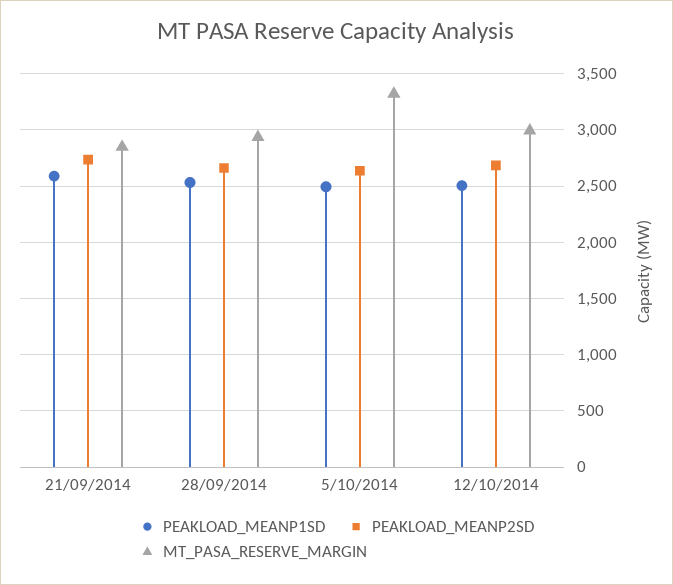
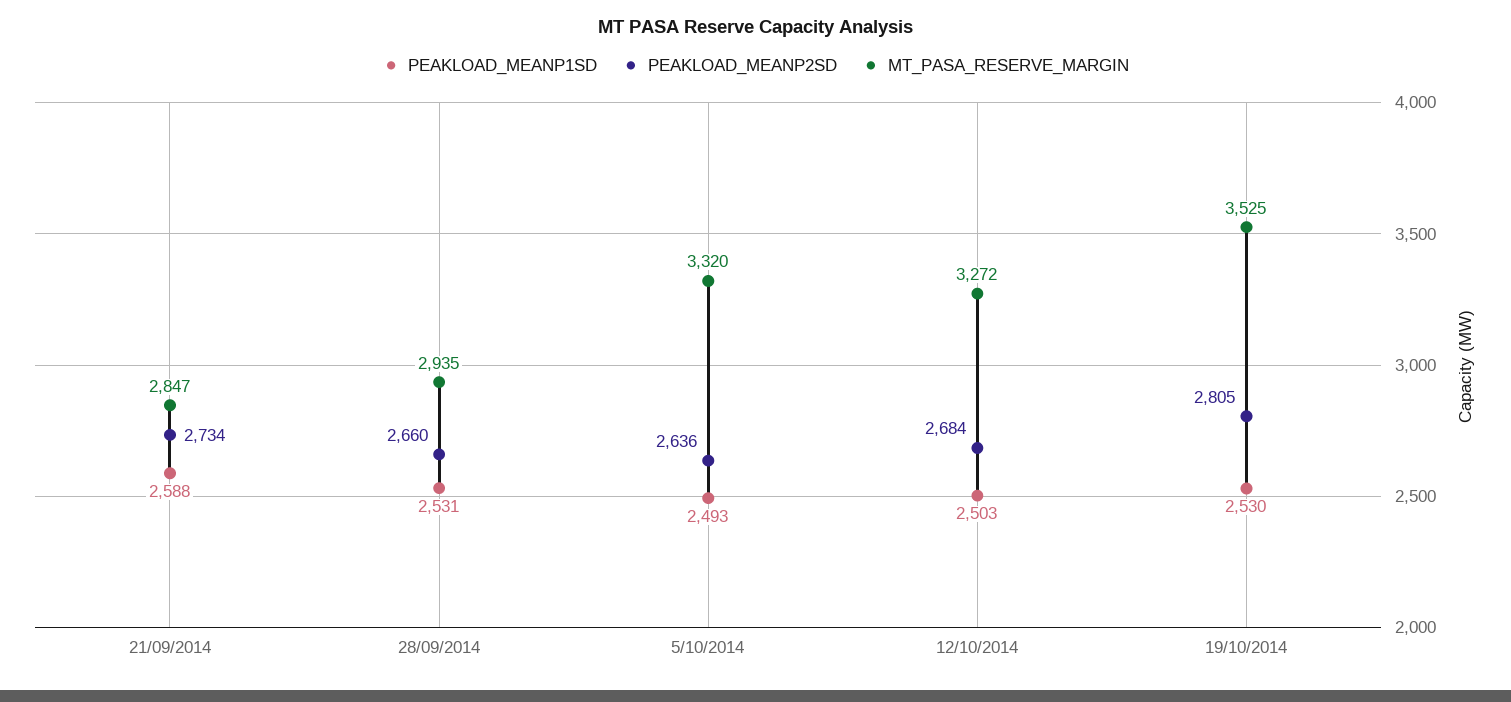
MT_PASA_RESERVE_MARGIN, 12/10/2014: 3000 -> 3272
PEAKLOAD_MEANP1SD, 19/10/2014: none -> 2530
PEAKLOAD_MEANP2SD, 19/10/2014: none -> 2805
MT_PASA_RESERVE_MARGIN, 19/10/2014: none -> 3525

